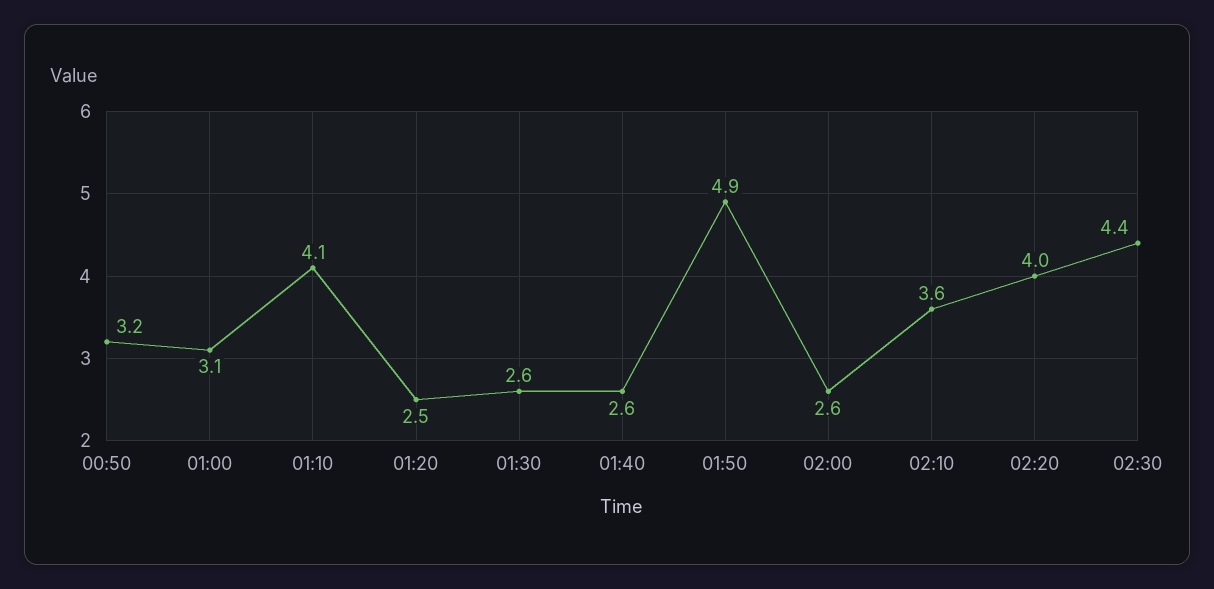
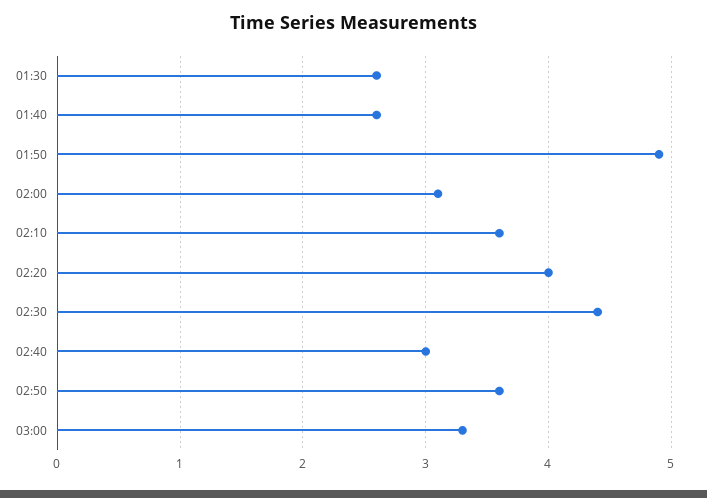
00:50: 3.2 -> none
01:00: 3.1 -> none
01:10: 4.1 -> none
01:20: 2.5 -> none
02:00: 2.6 -> 3.1
02:40: none -> 3
02:50: none -> 3.6
03:00: none -> 3.3

